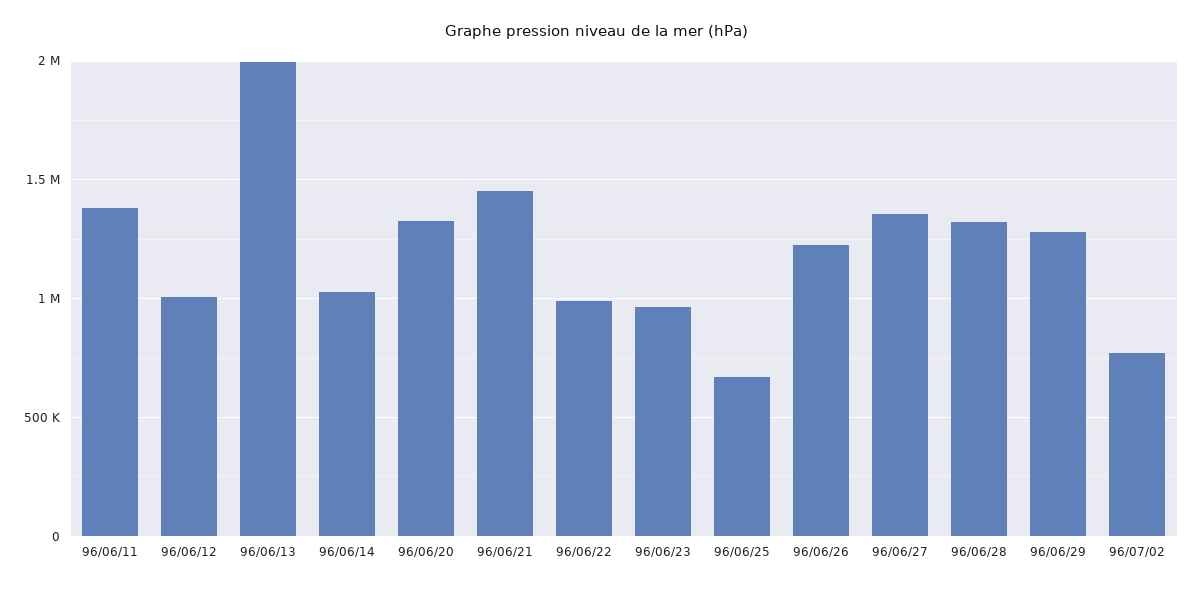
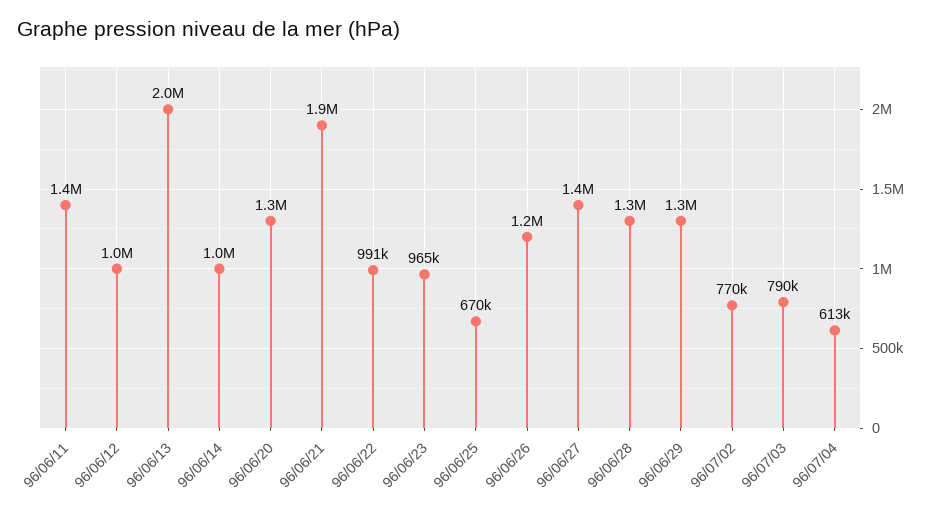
96/06/21: 1450000 -> 1900000
96/07/03: none -> 790000
96/07/04: none -> 613000

